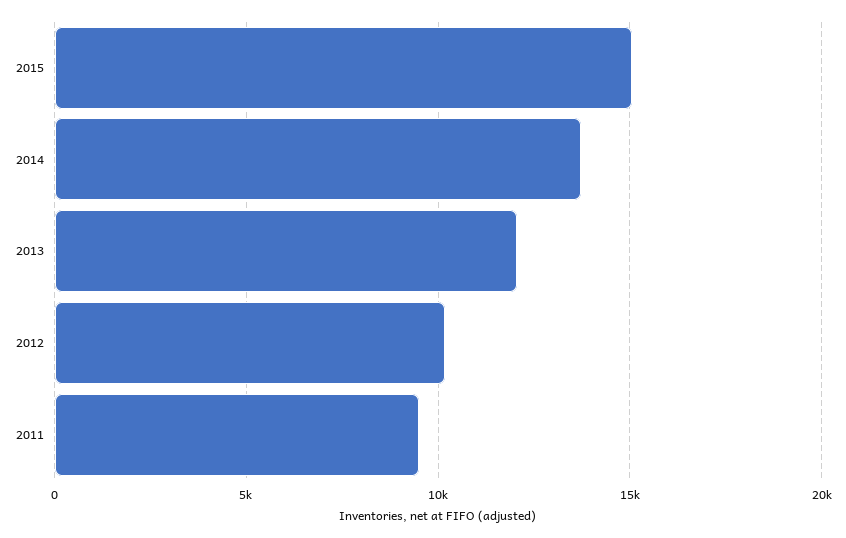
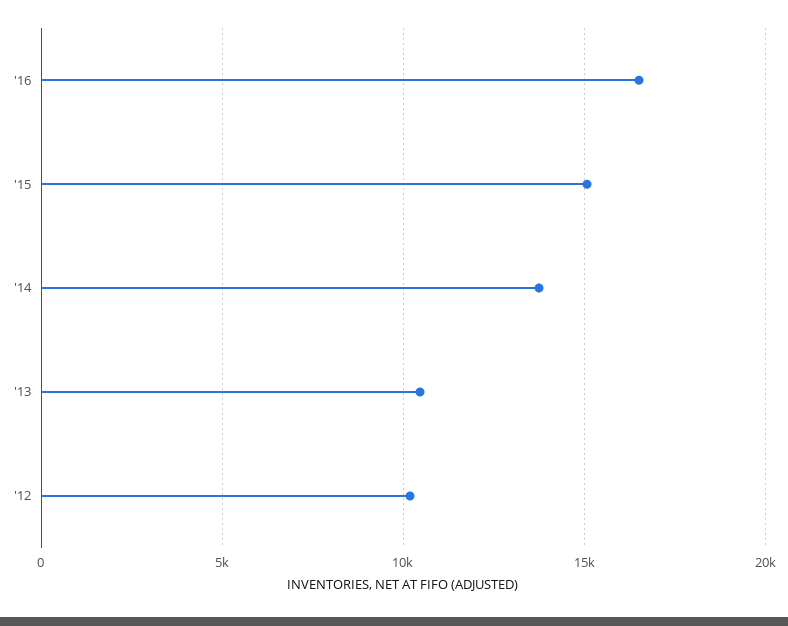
2013: 12000 -> 10500
2011: 9500 -> none
'16: none -> 16500

